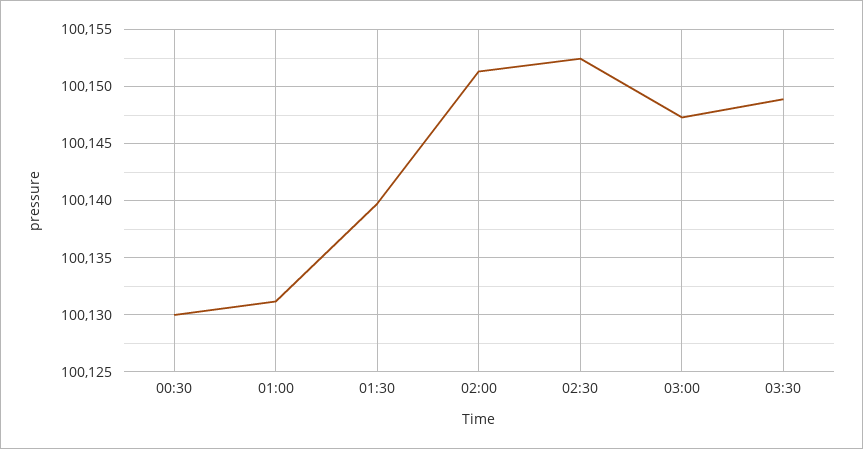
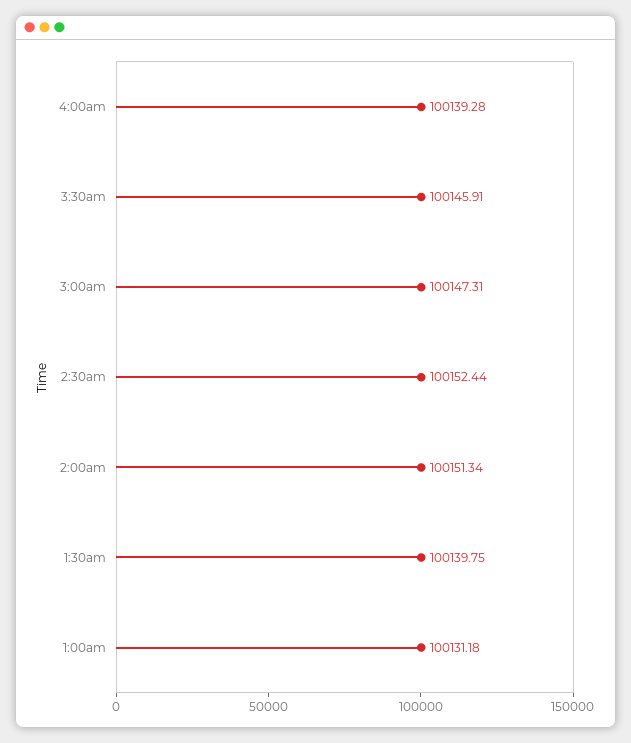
00:30: 100130 -> none
03:30: 100149 -> 100145.91
4:00am: none -> 100139.28

